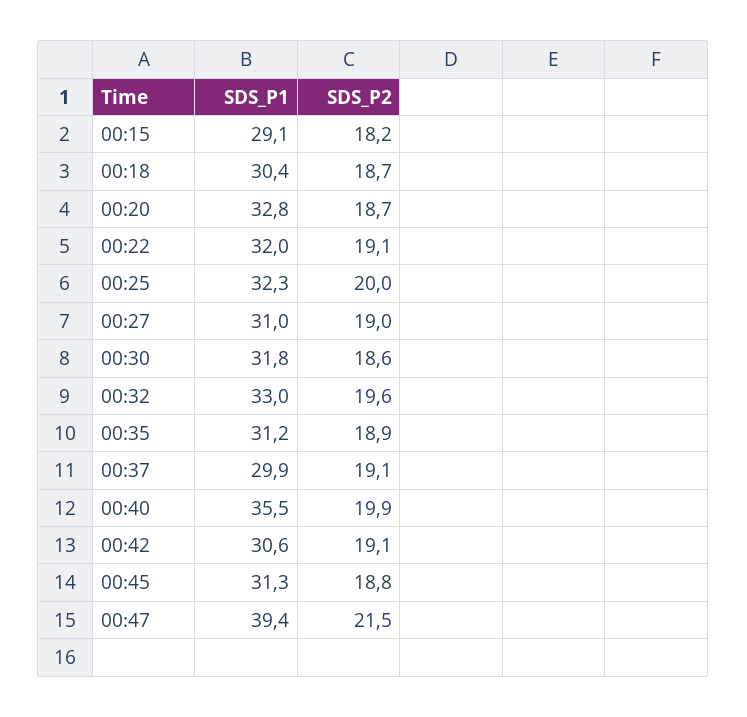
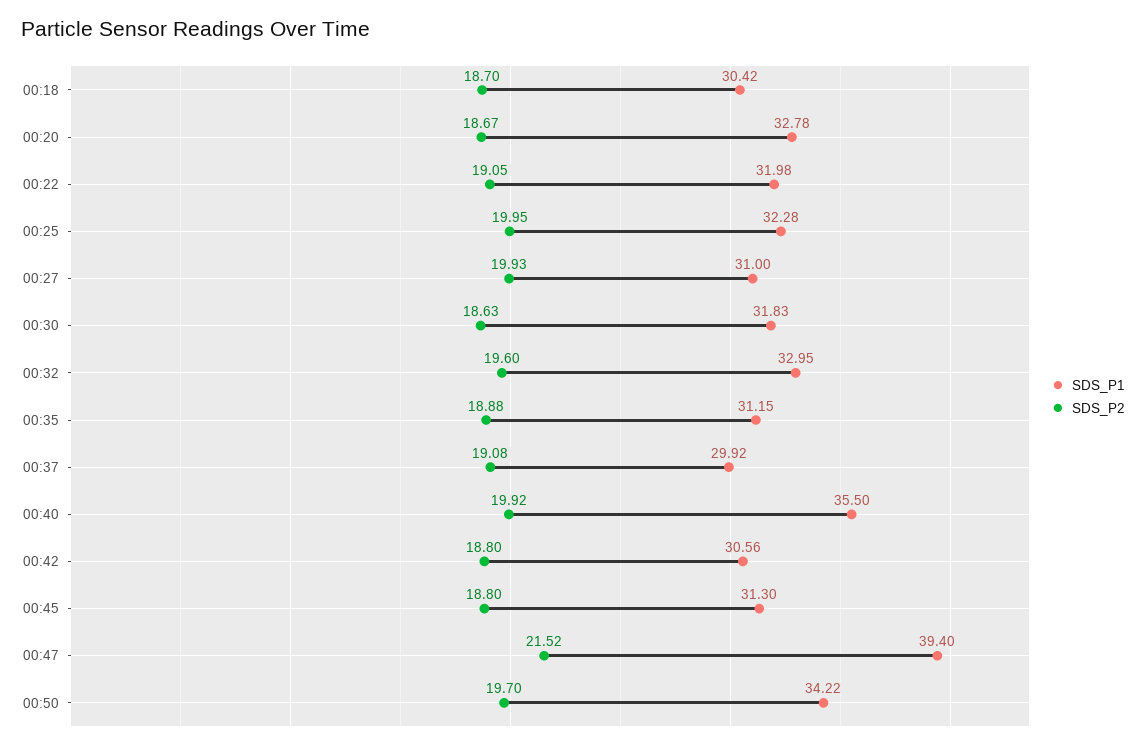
SDS_P1, 00:15: 29.1 -> none
SDS_P2, 00:15: 18.2 -> none
SDS_P2, 00:27: 19 -> 19.93
SDS_P2, 00:42: 19.1 -> 18.8
SDS_P1, 00:50: none -> 34.22
SDS_P2, 00:50: none -> 19.7

